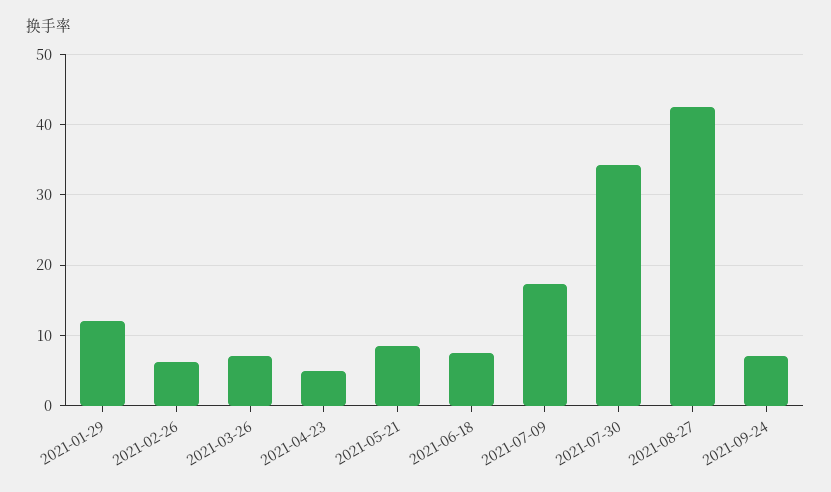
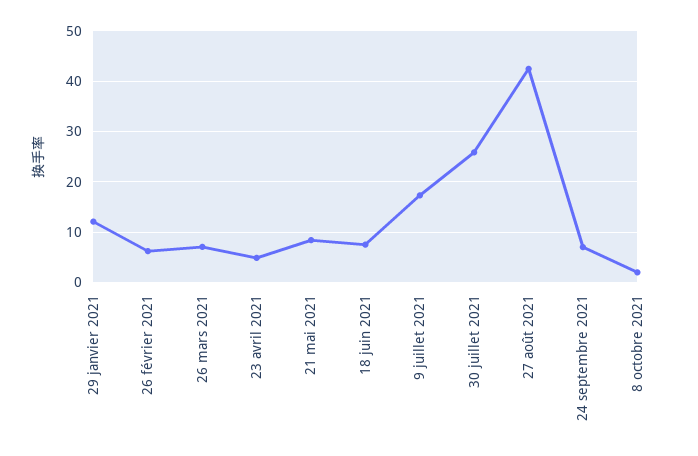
2021-07-30: 34 -> 26
8 octobre 2021: none -> 2

